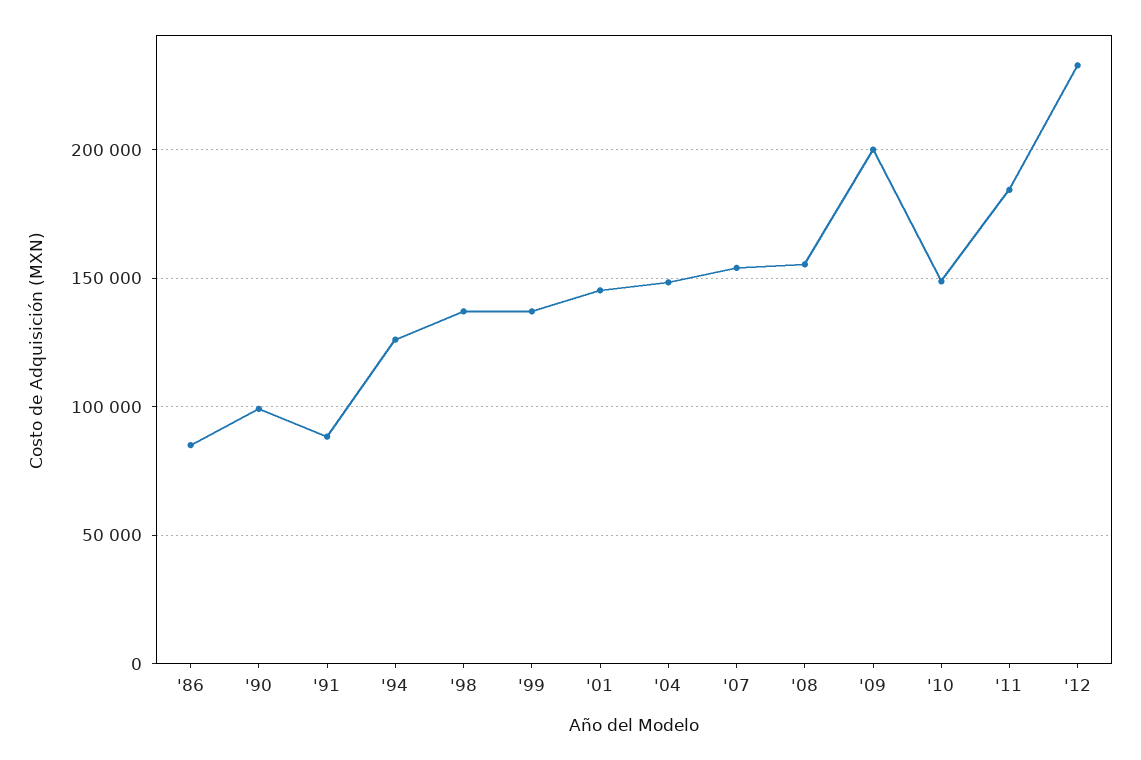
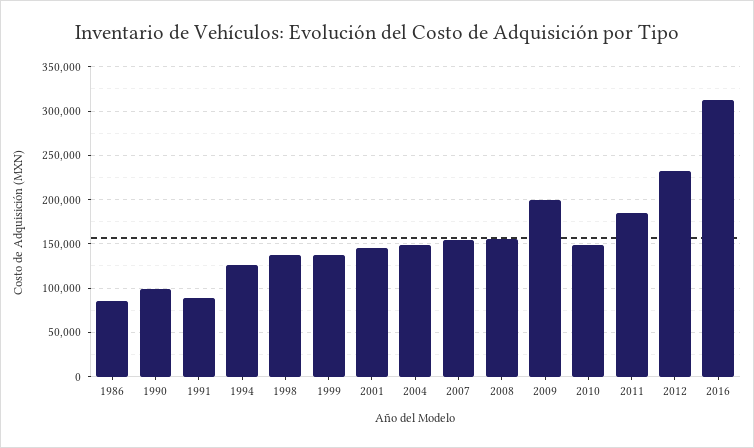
2016: none -> 310000

